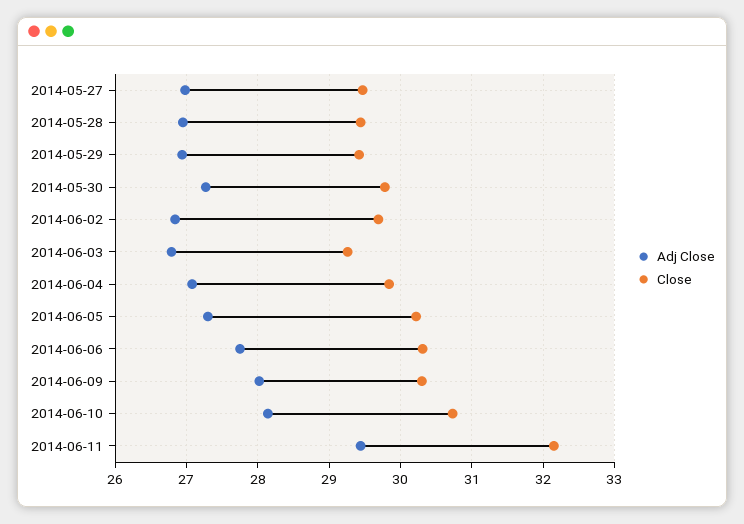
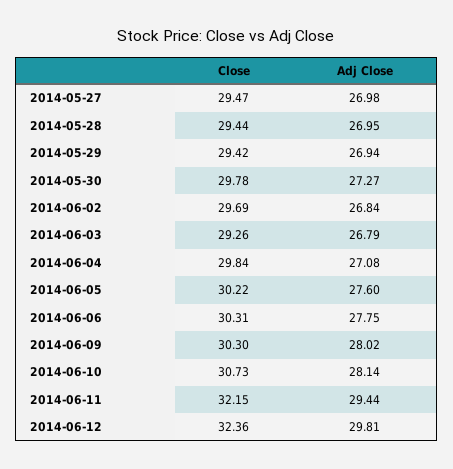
Adj Close, 2014-06-05: 27.3 -> 27.6
Close, 2014-06-12: none -> 32.36
Adj Close, 2014-06-12: none -> 29.81

